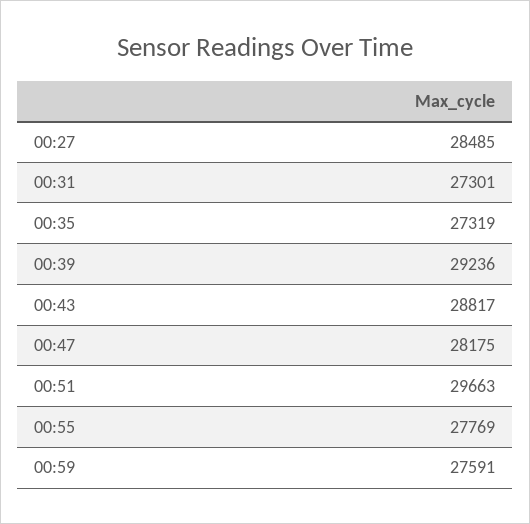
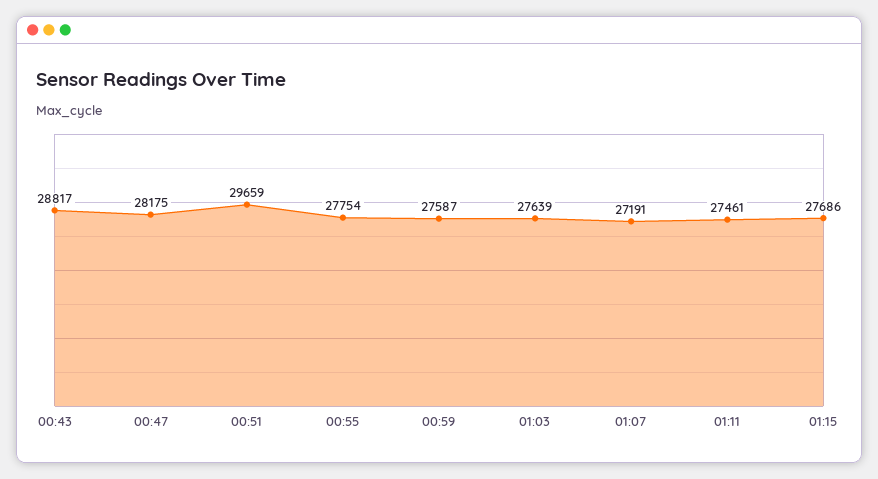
00:27: 28485 -> none
00:31: 27301 -> none
00:35: 27319 -> none
00:39: 29236 -> none
00:51: 29663 -> 29659
00:55: 27769 -> 27754
00:59: 27591 -> 27587
01:03: none -> 27639
01:07: none -> 27191
01:11: none -> 27461
01:15: none -> 27686

